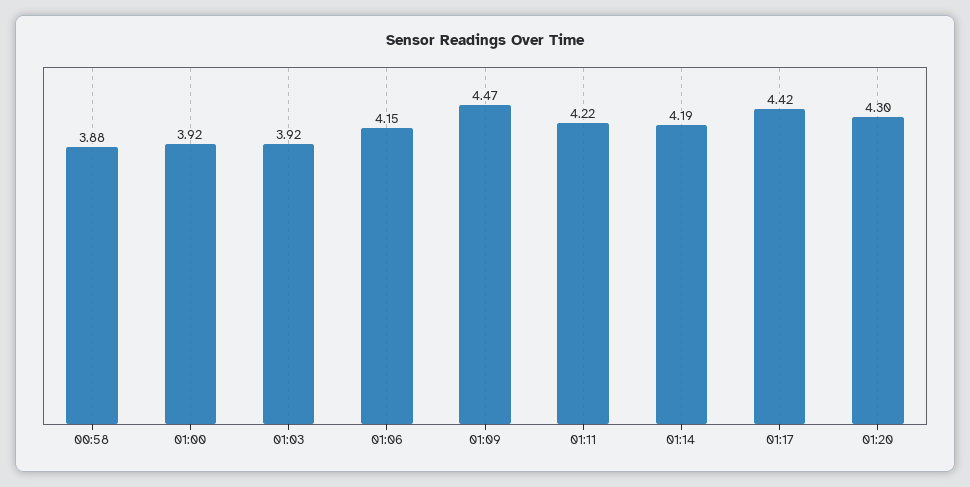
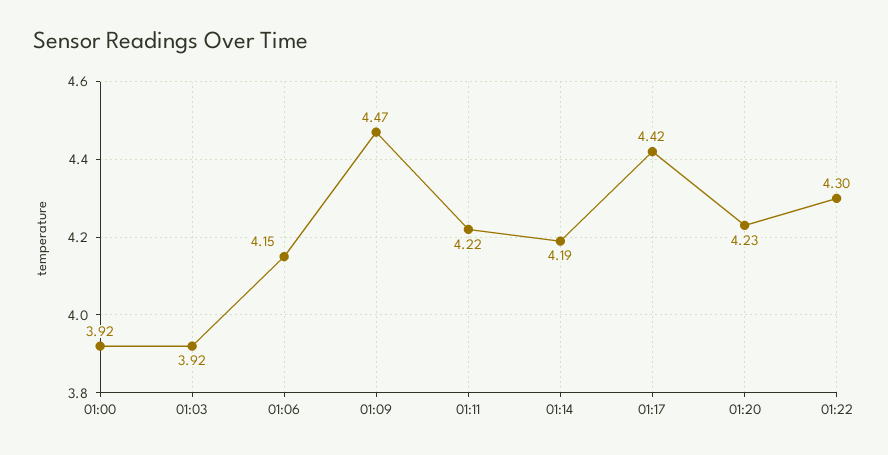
00:58: 3.88 -> none
01:20: 4.3 -> 4.23
01:22: none -> 4.3

